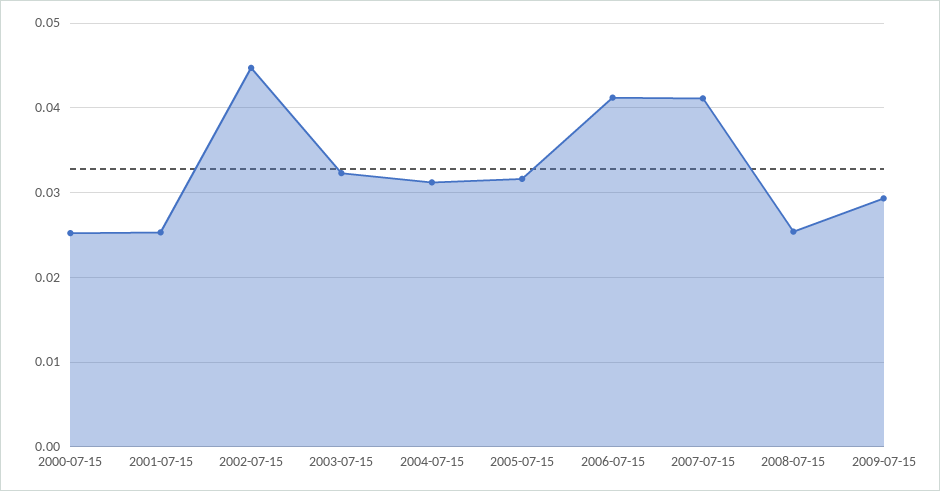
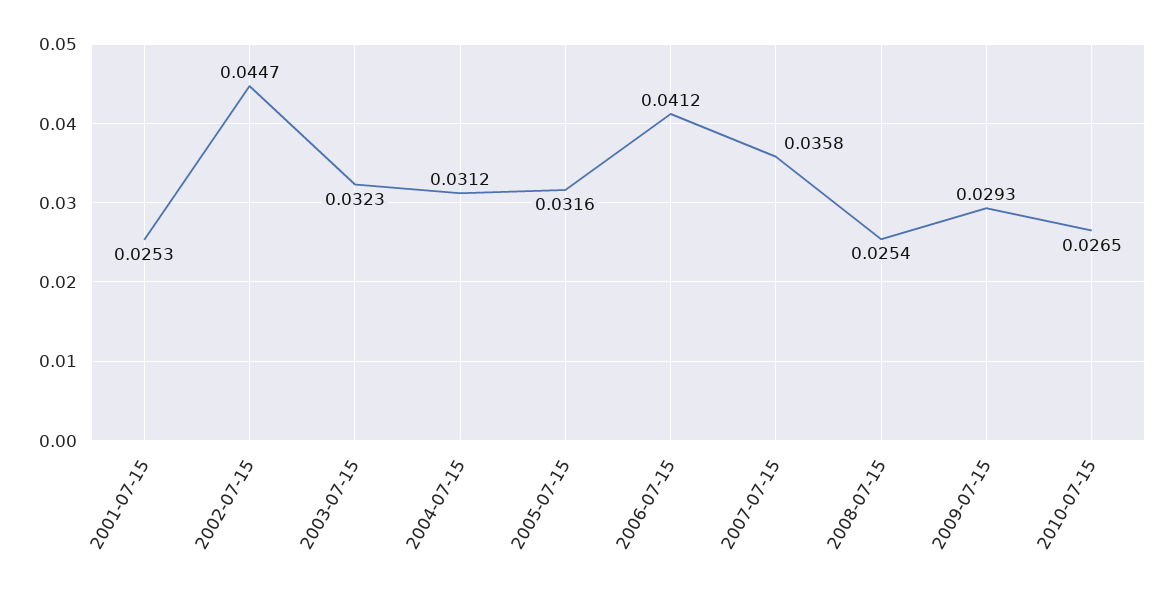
2000-07-15: 0.025 -> none
2007-07-15: 0.041 -> 0.0358
2010-07-15: none -> 0.0265

